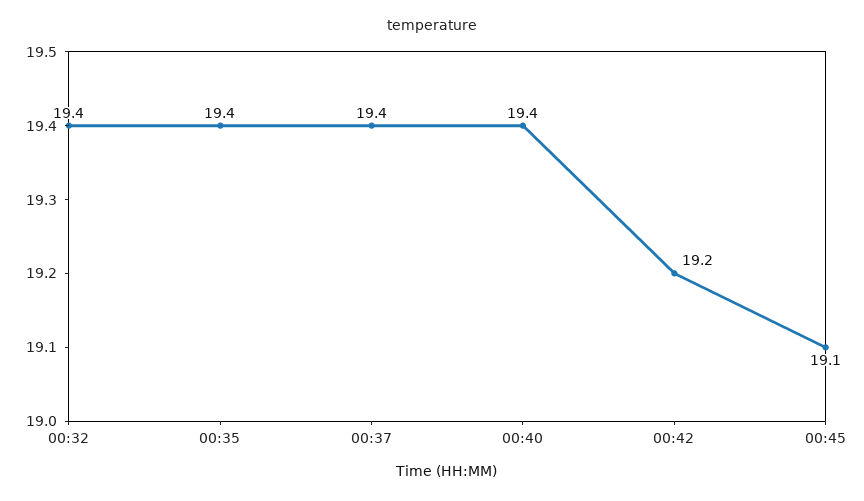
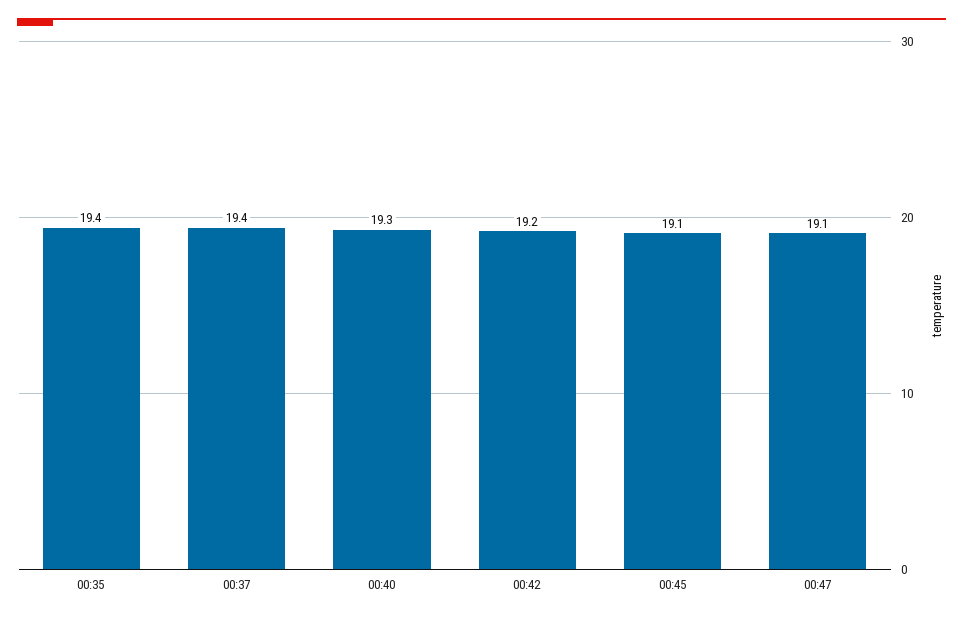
00:32: 19.4 -> none
00:40: 19.4 -> 19.3
00:47: none -> 19.1

